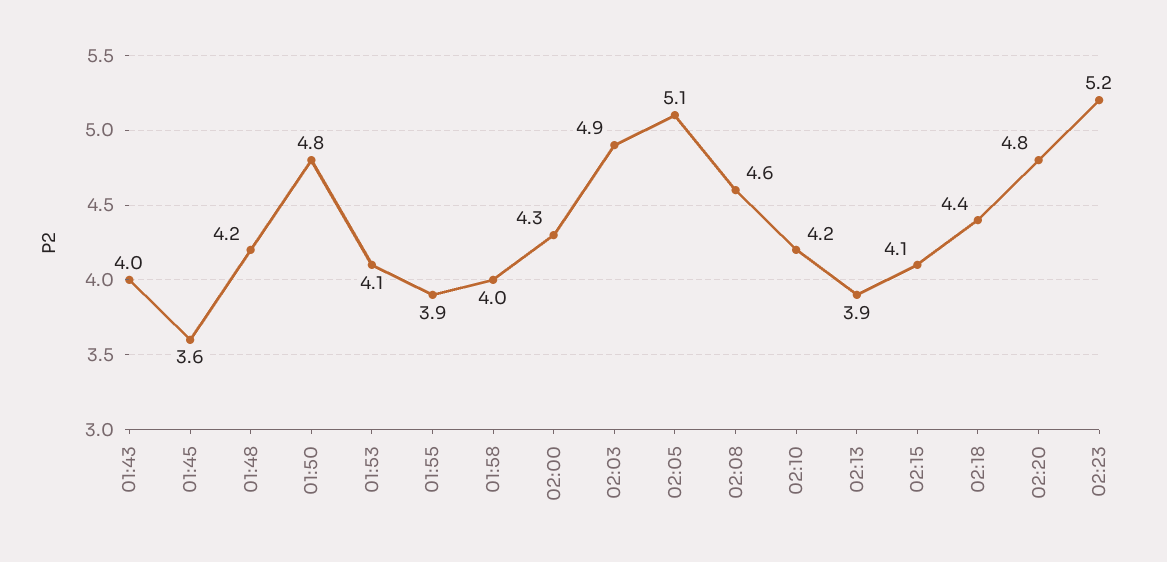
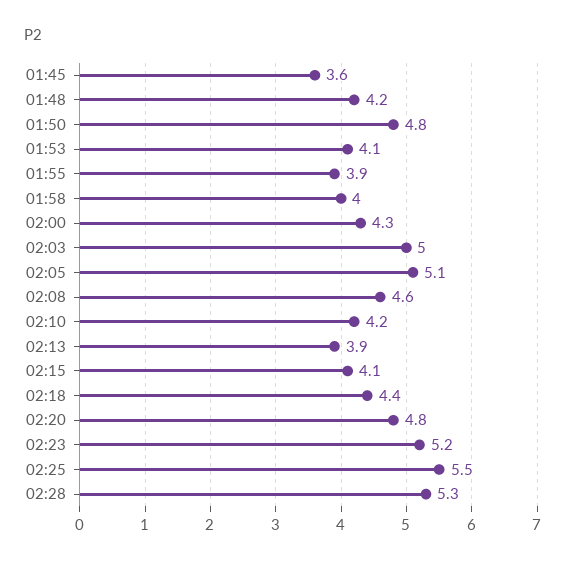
01:43: 4 -> none
02:03: 4.9 -> 5
02:25: none -> 5.5
02:28: none -> 5.3

